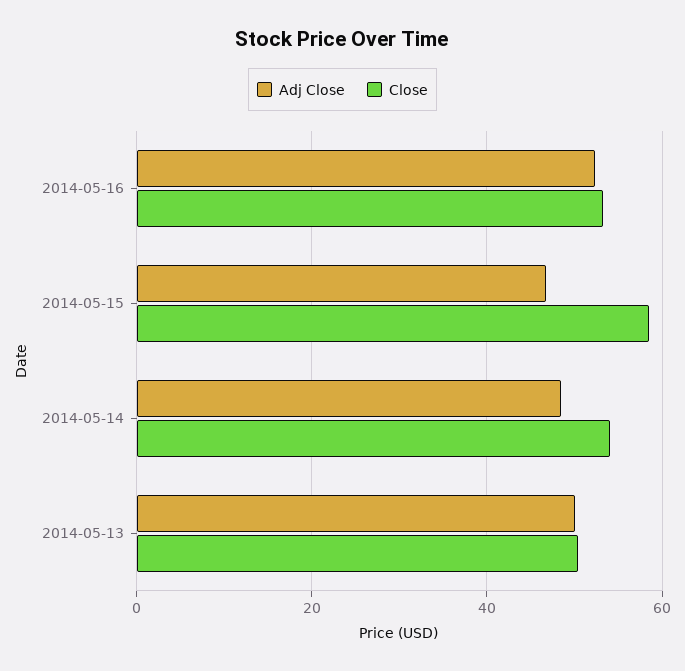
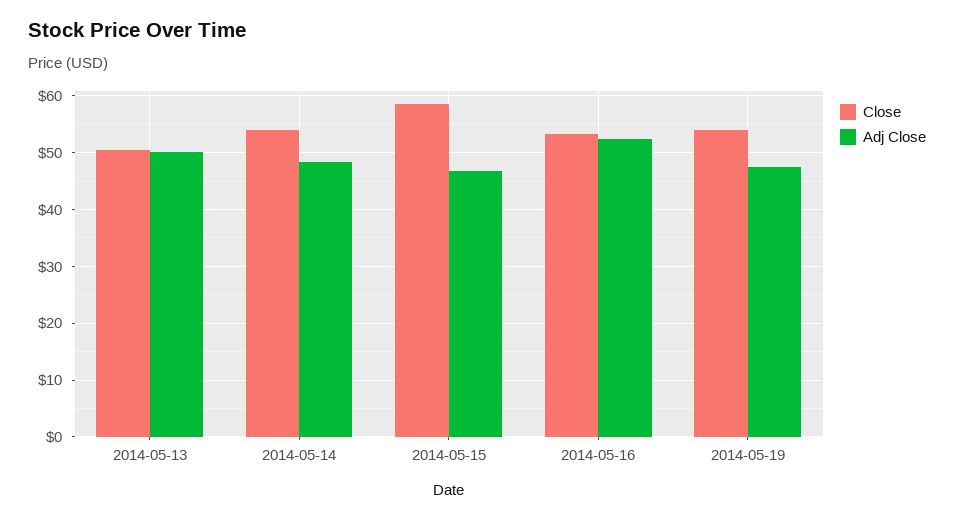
Close, 2014-05-19: none -> 54
Adj Close, 2014-05-19: none -> 48

